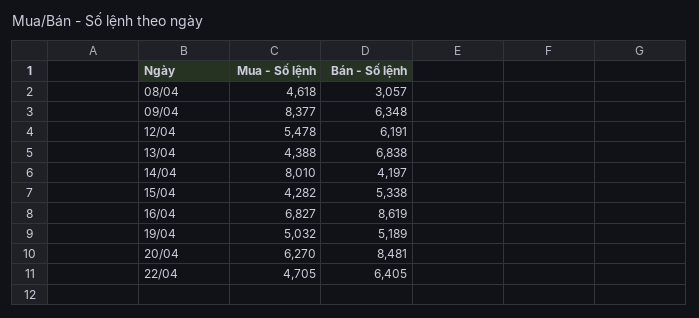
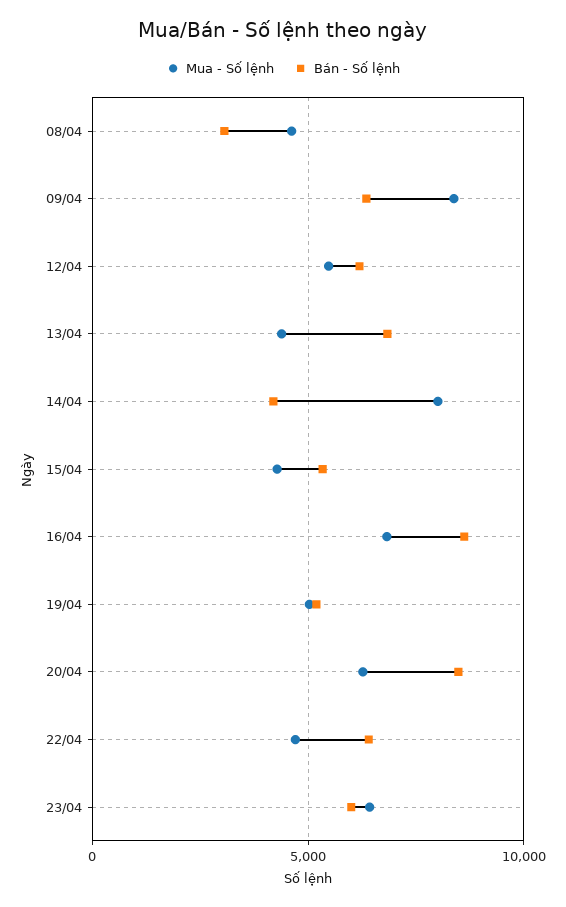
Mua - Số lệnh, 23/04: none -> 6500
Bán - Số lệnh, 23/04: none -> 6000

